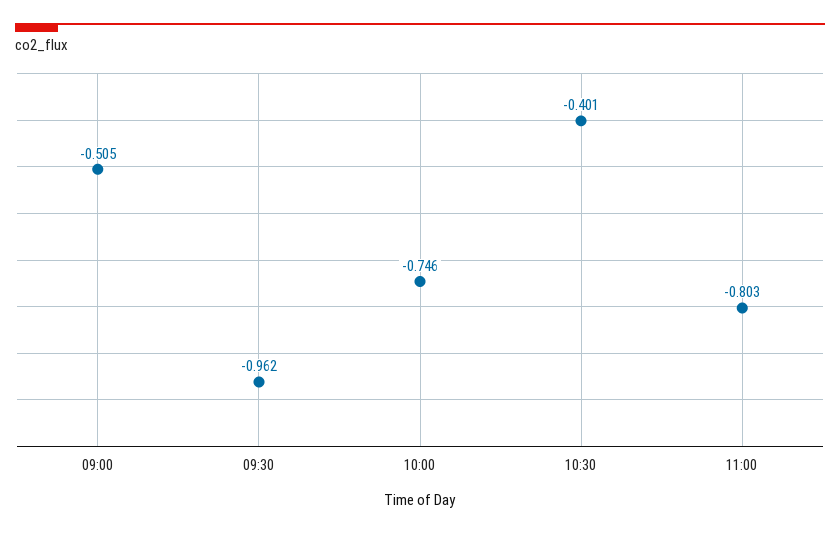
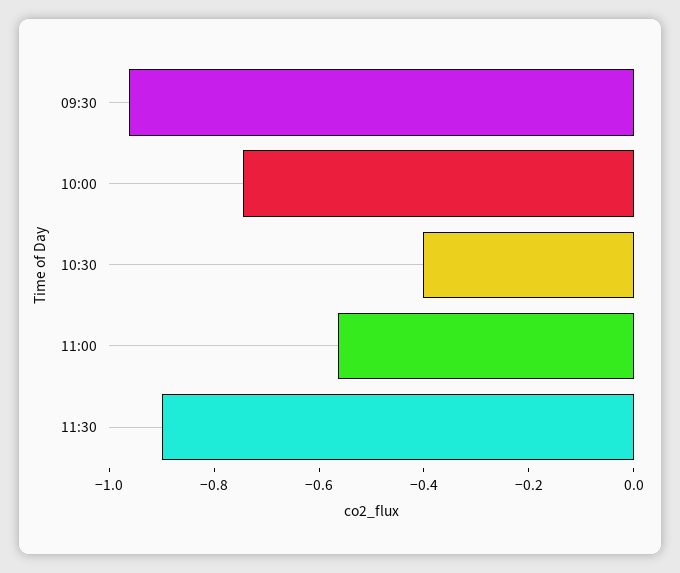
09:00: -0.505 -> none
11:00: -0.803 -> -0.55
11:30: none -> -0.9

